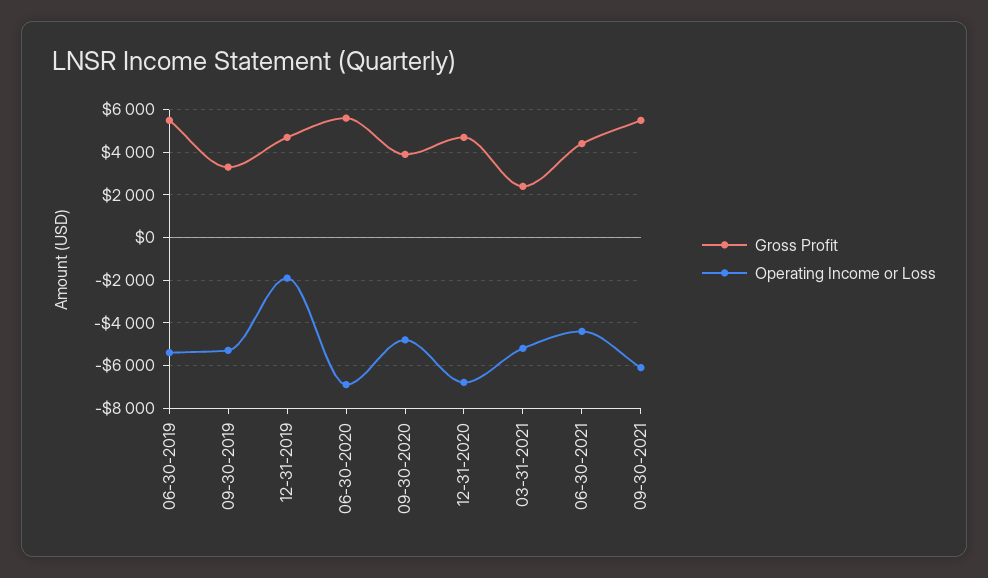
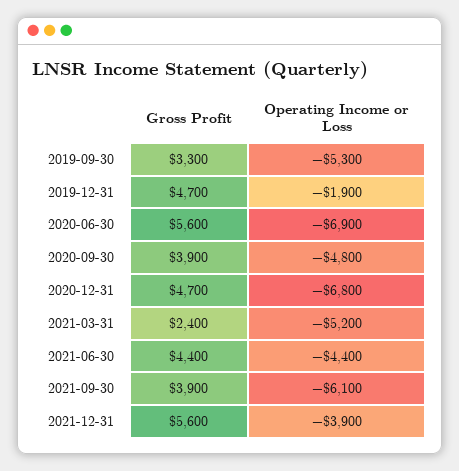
Gross Profit, 06-30-2019: 5500 -> none
Operating Income or Loss, 06-30-2019: -5500 -> none
Gross Profit, 09-30-2021: 5500 -> 3900
Gross Profit, 2021-12-31: none -> 5600
Operating Income or Loss, 2021-12-31: none -> -3900

